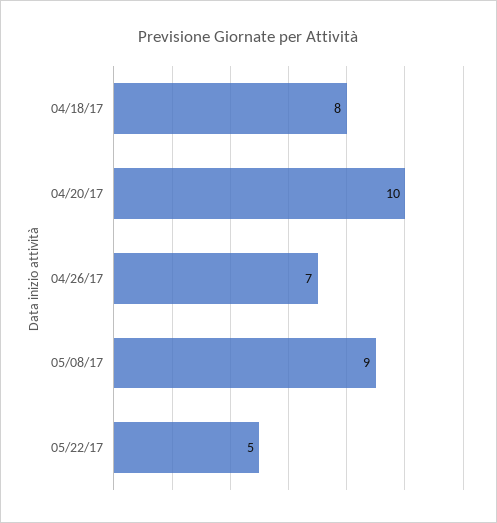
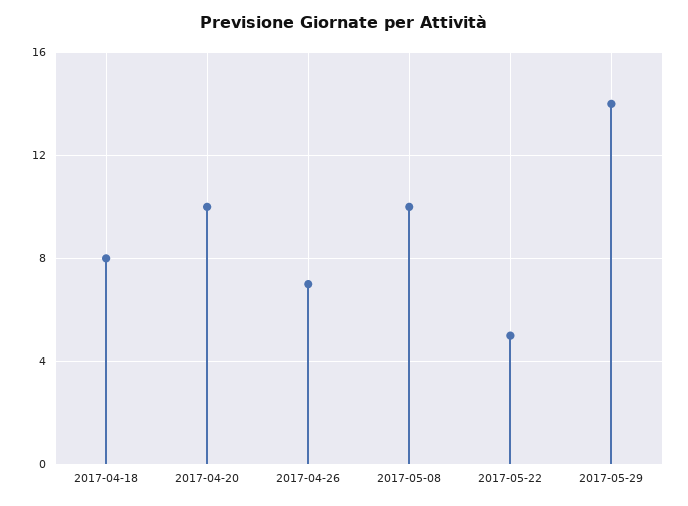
05/08/17: 9 -> 10
2017-05-29: none -> 14

